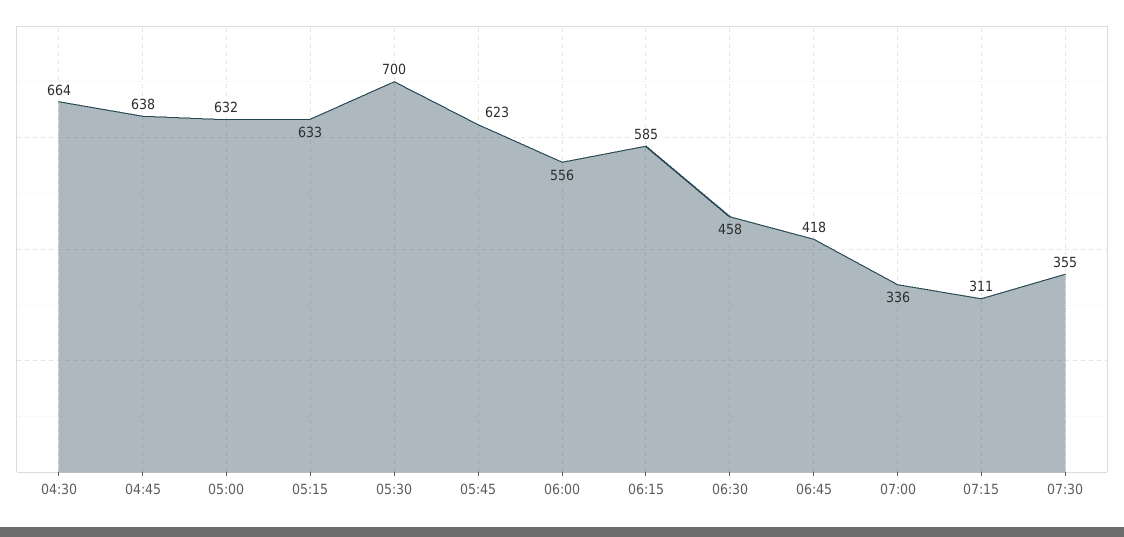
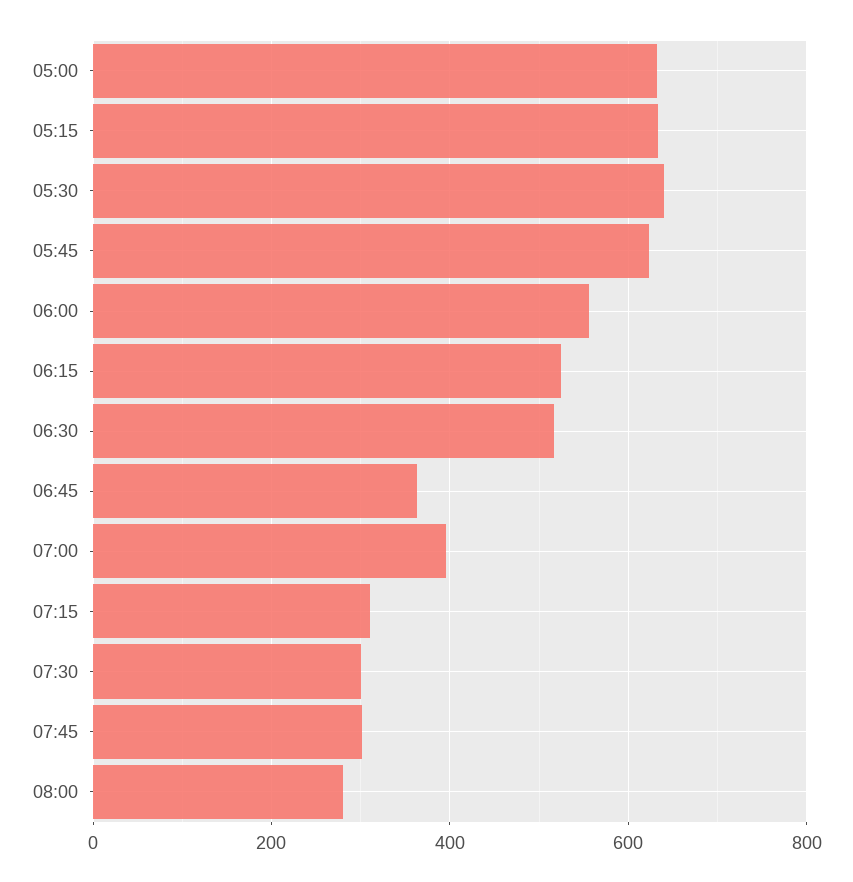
04:30: 664 -> none
04:45: 638 -> none
05:30: 700 -> 640
06:15: 585 -> 520
06:30: 458 -> 520
06:45: 418 -> 360
07:00: 336 -> 400
07:30: 355 -> 300
07:45: none -> 300
08:00: none -> 280

